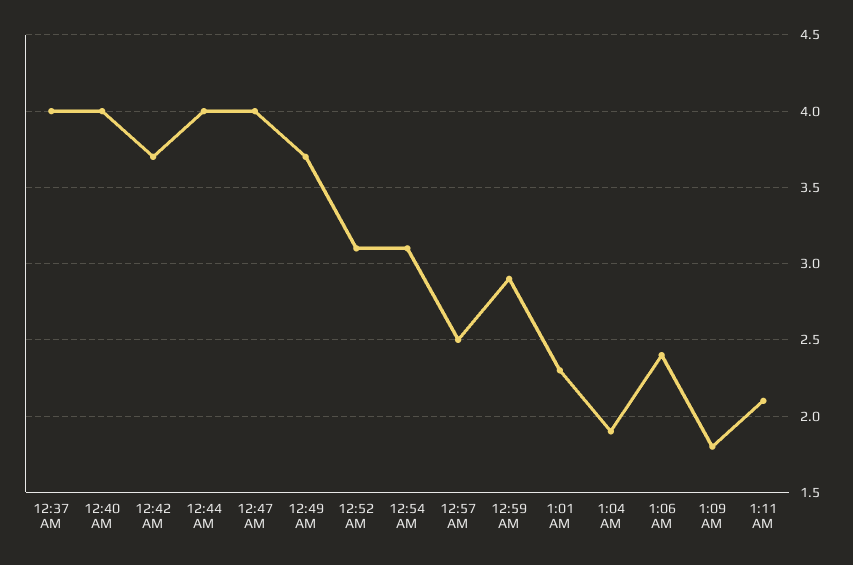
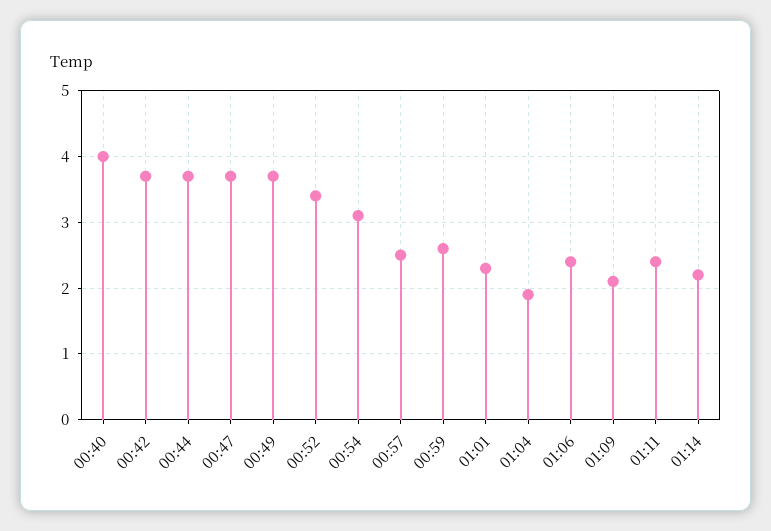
12:37 AM: 4 -> none
12:44 AM: 4 -> 3.7
12:47 AM: 4 -> 3.7
12:52 AM: 3.1 -> 3.4
12:59 AM: 2.9 -> 2.6
1:09 AM: 1.8 -> 2.1
1:11 AM: 2.1 -> 2.4
01:14: none -> 2.2

